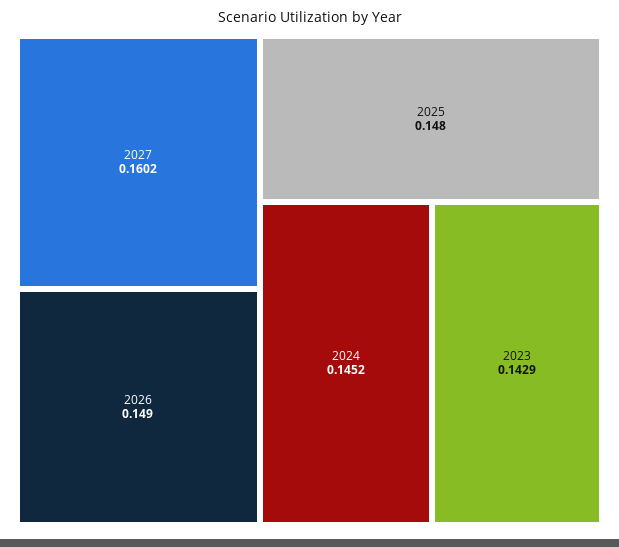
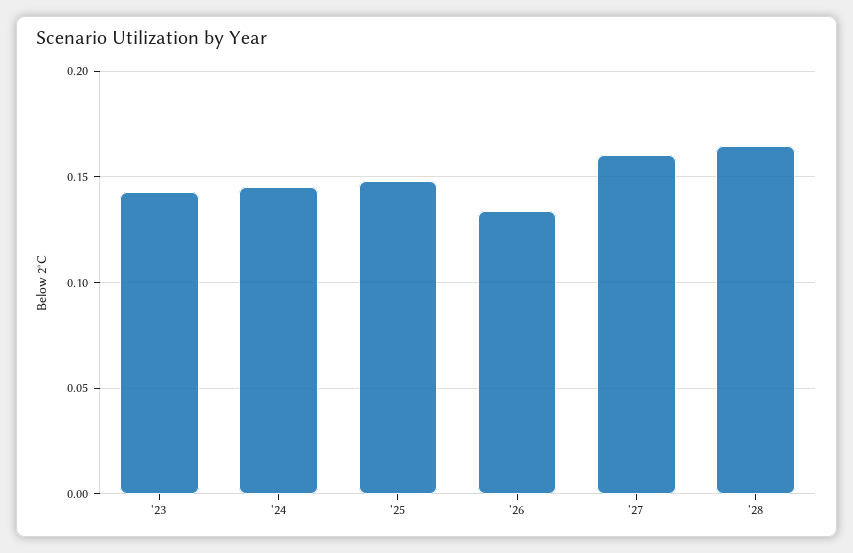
2026: 0.149 -> 0.135
'28: none -> 0.165

